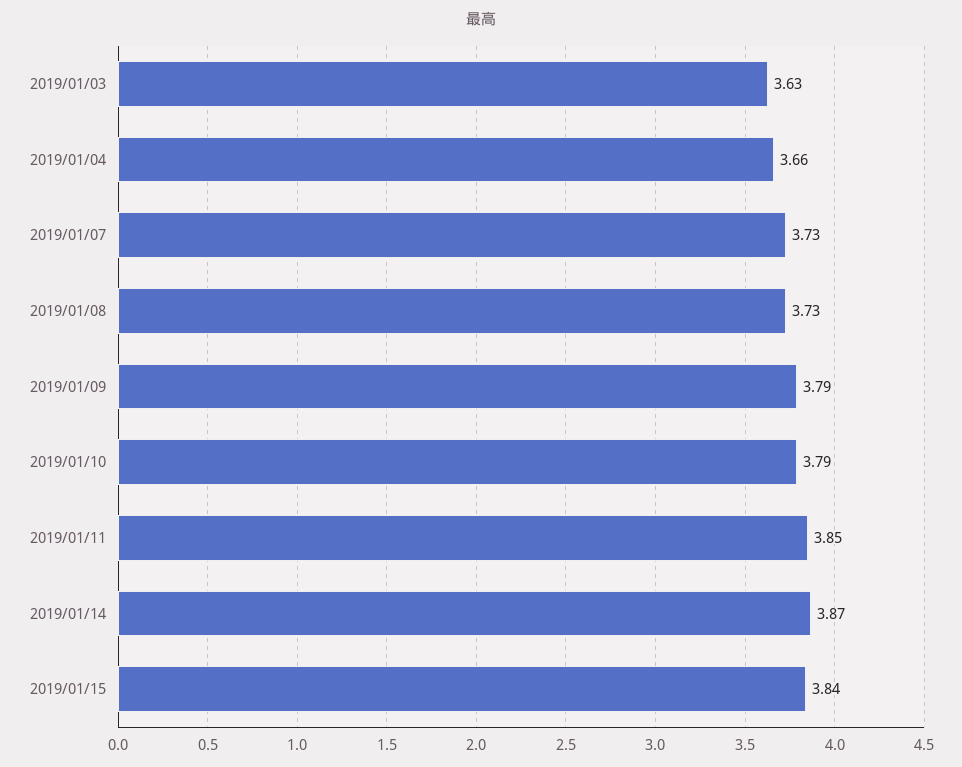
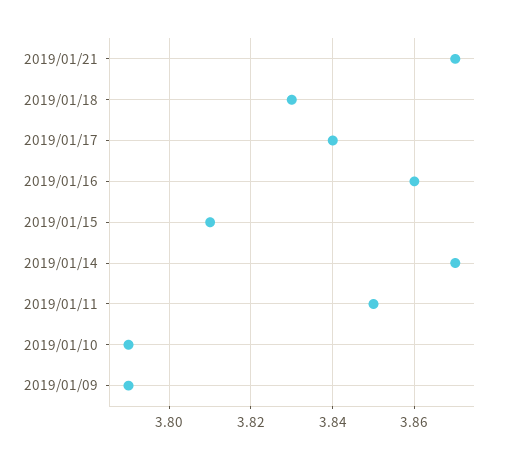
2019/01/03: 3.63 -> none
2019/01/04: 3.66 -> none
2019/01/07: 3.73 -> none
2019/01/08: 3.73 -> none
2019/01/15: 3.84 -> 3.81
2019/01/21: none -> 3.87
2019/01/18: none -> 3.83
2019/01/17: none -> 3.84
2019/01/16: none -> 3.86

